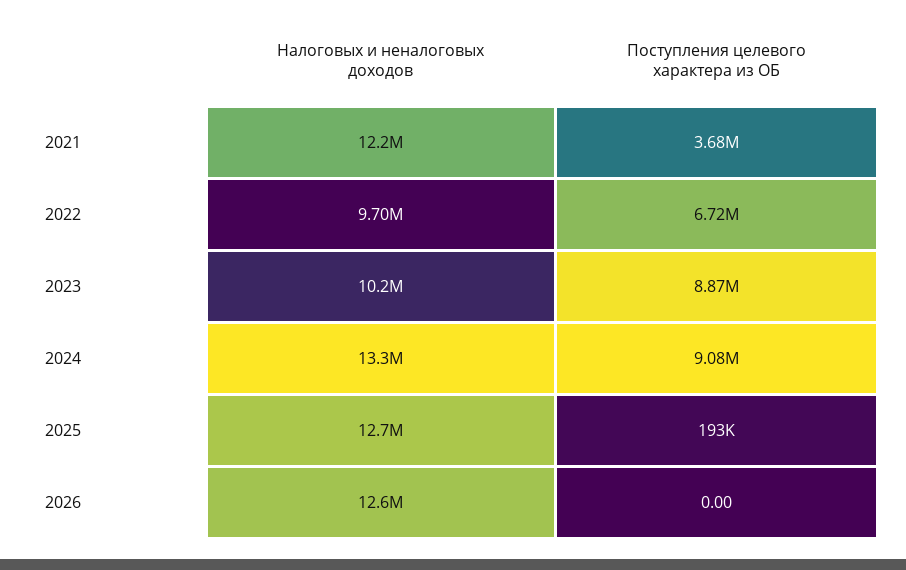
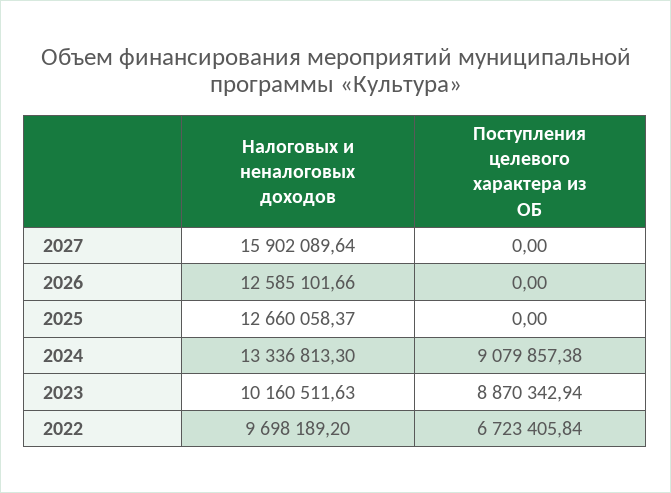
Налоговых и неналоговых доходов, 2021: 12200000 -> none
Поступления целевого характера из ОБ, 2021: 3680000 -> none
Поступления целевого характера из ОБ, 2025: 193000 -> 0
Налоговых и неналоговых доходов, 2027: none -> 15902089.64
Поступления целевого характера из ОБ, 2027: none -> 0

